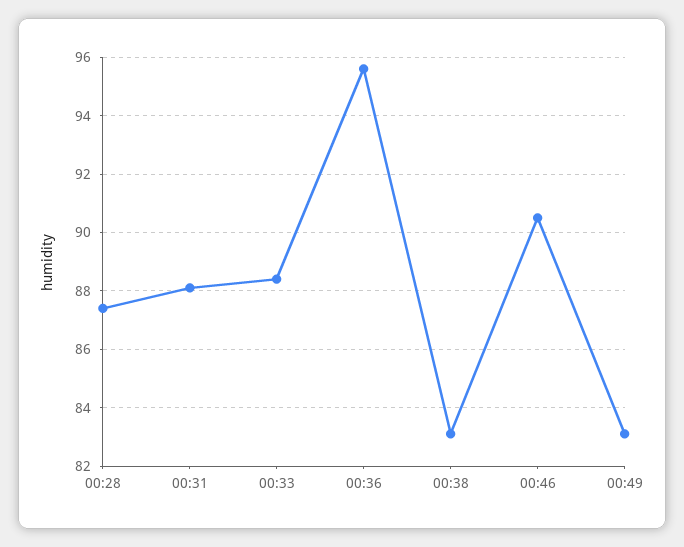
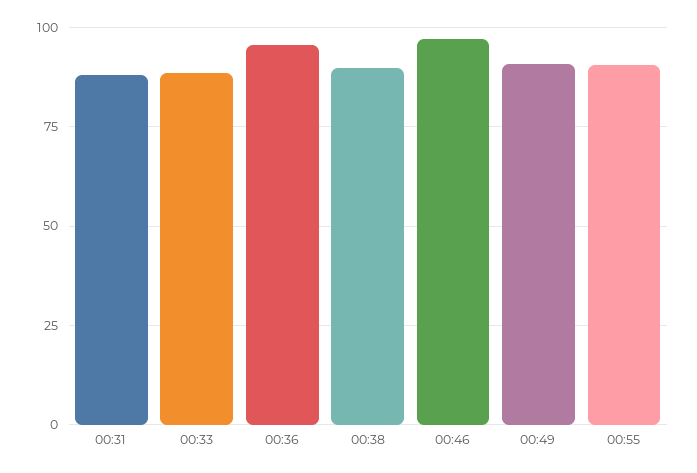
00:28: 87.5 -> none
00:38: 83 -> 90
00:46: 90.5 -> 97.5
00:49: 83 -> 90
00:55: none -> 90

